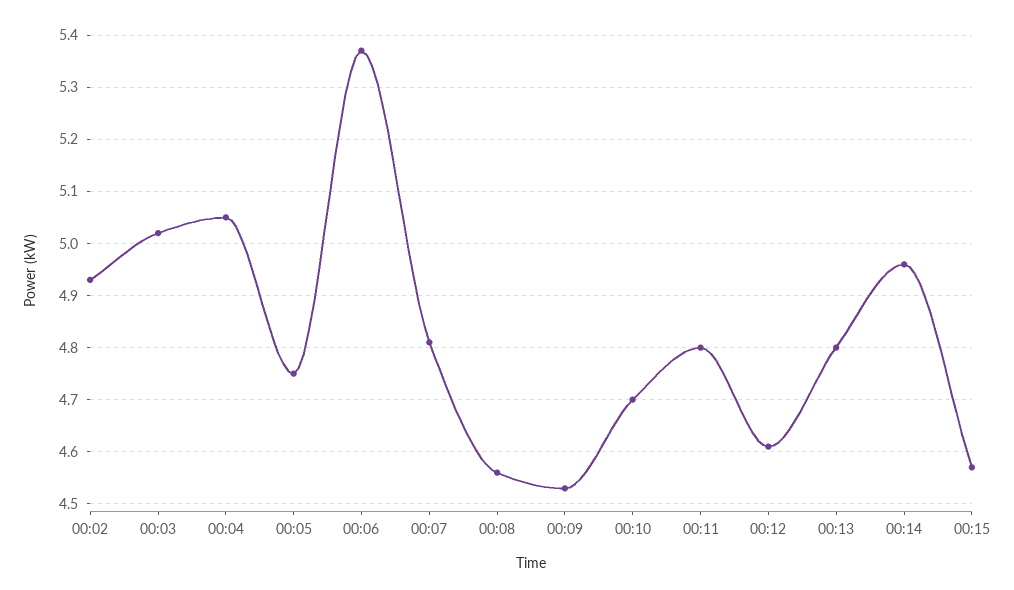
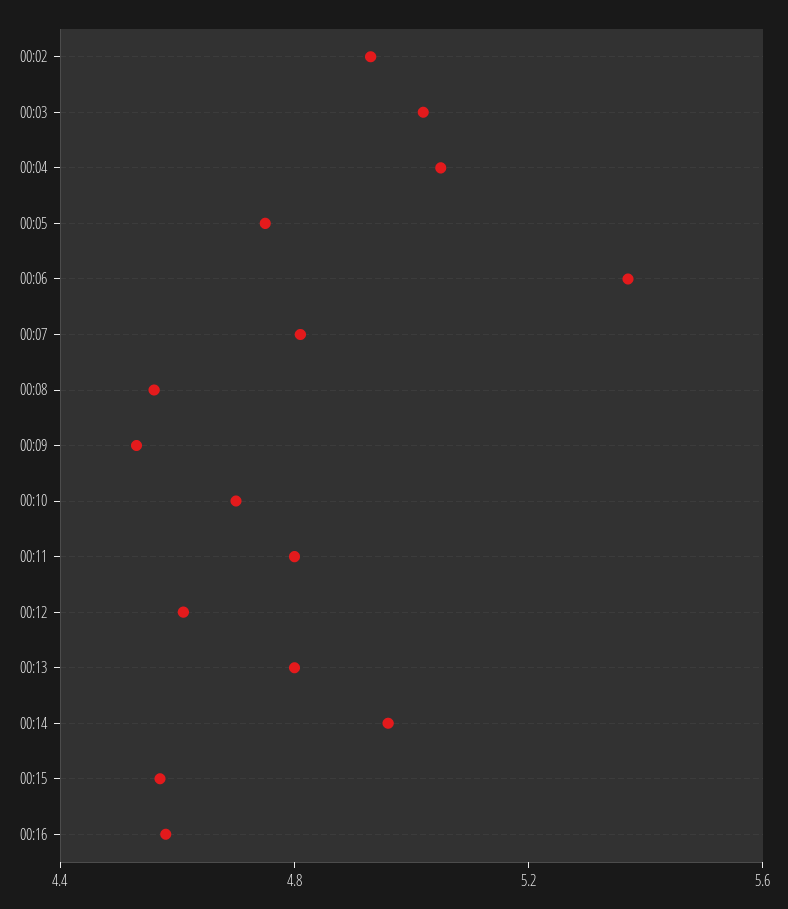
00:16: none -> 4.6

